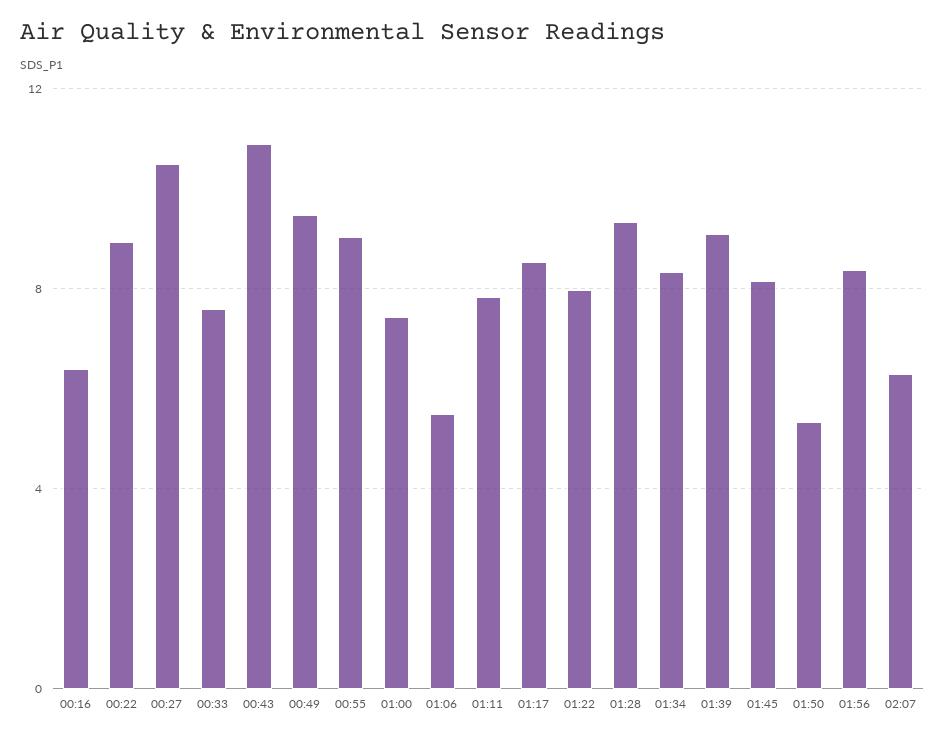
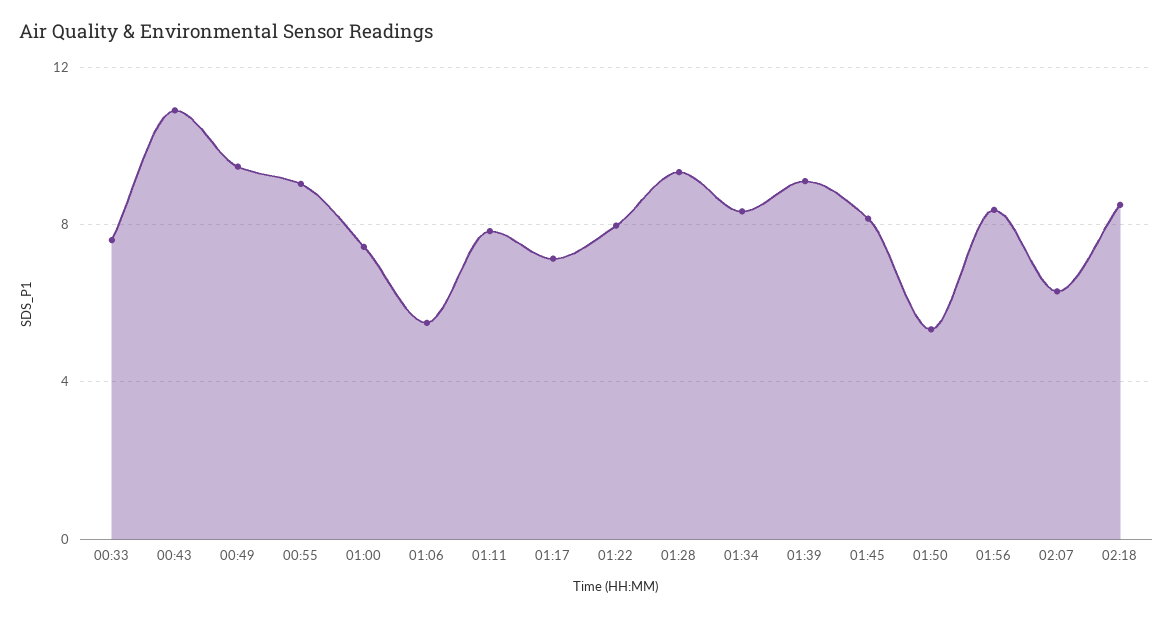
00:16: 6.5 -> none
00:22: 9 -> none
00:27: 10.5 -> none
01:17: 8.5 -> 7
02:18: none -> 8.5

